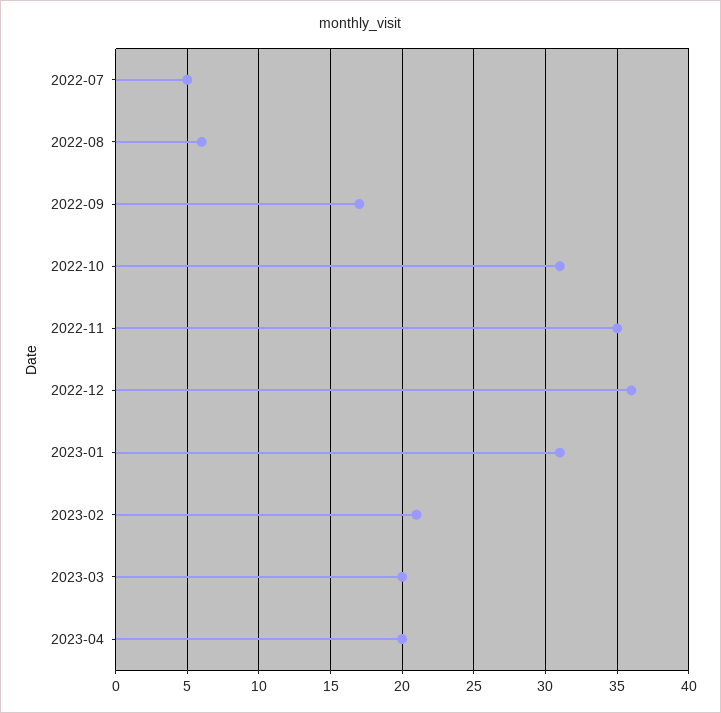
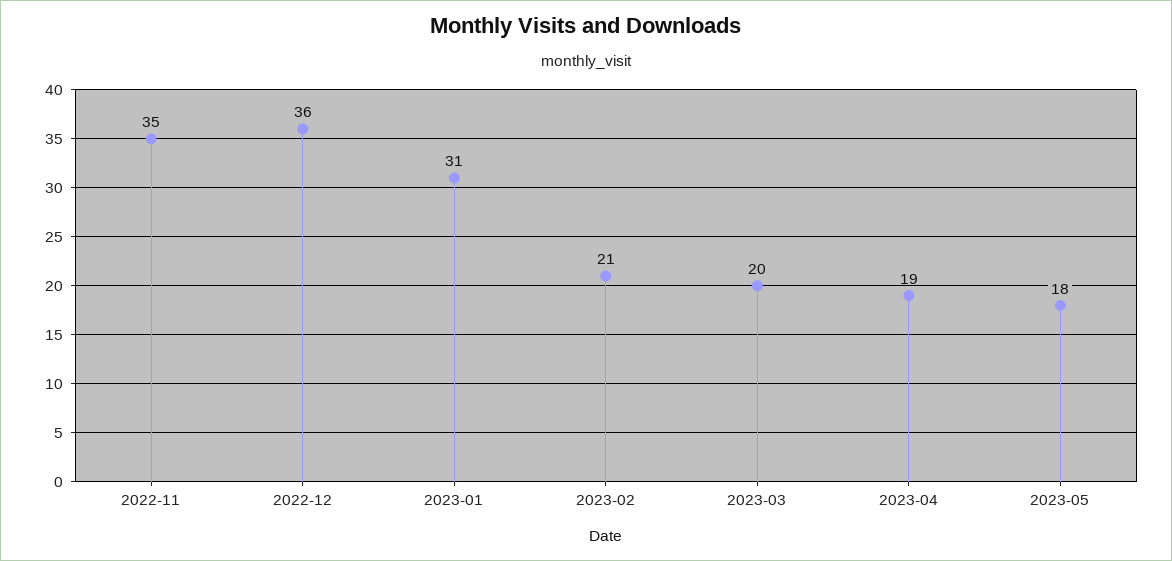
2022-07: 5 -> none
2022-08: 6 -> none
2022-09: 17 -> none
2022-10: 31 -> none
2023-04: 20 -> 19
2023-05: none -> 18

